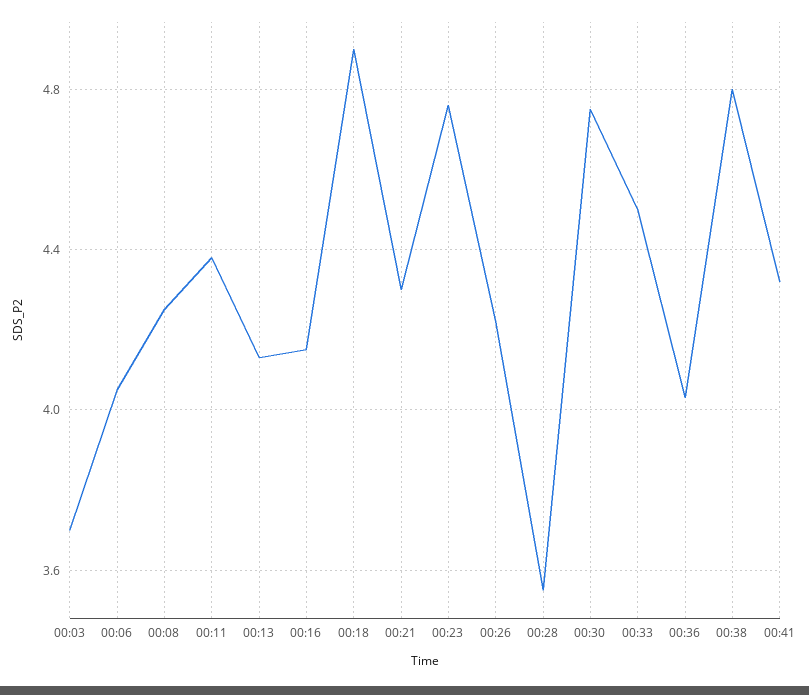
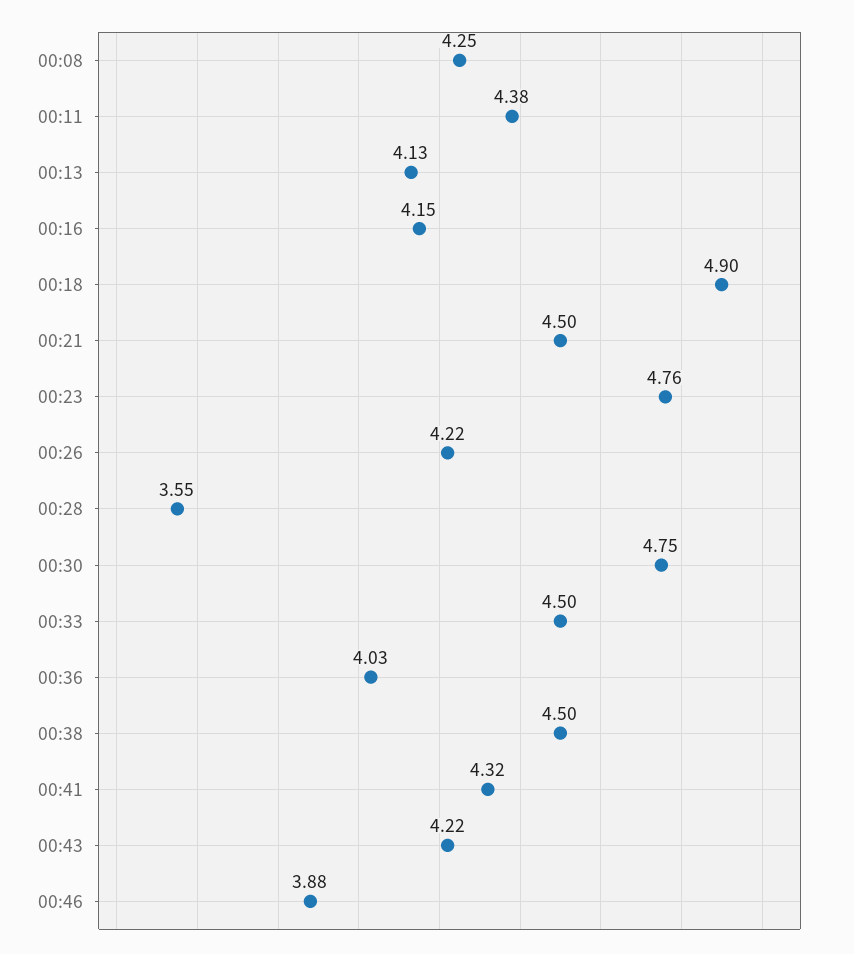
00:03: 3.7 -> none
00:06: 4.05 -> none
00:21: 4.3 -> 4.5
00:38: 4.8 -> 4.5
00:43: none -> 4.22
00:46: none -> 3.88

